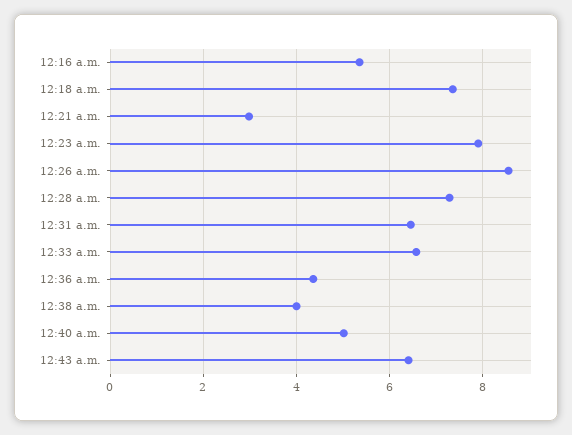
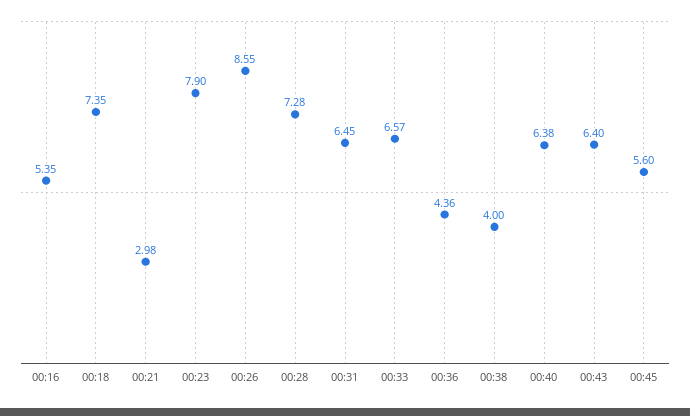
12:40 a.m.: 5 -> 6.38
00:45: none -> 5.6

